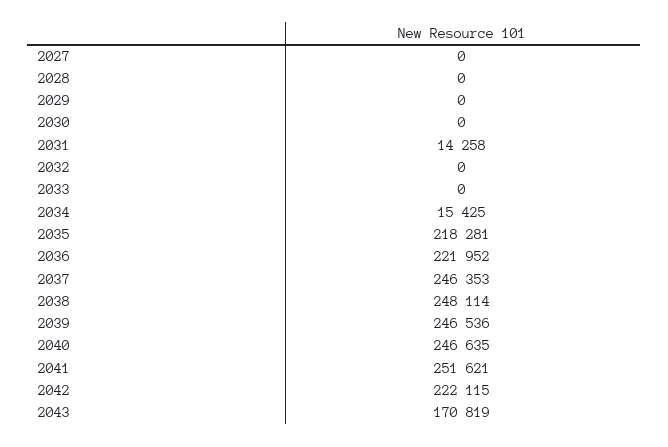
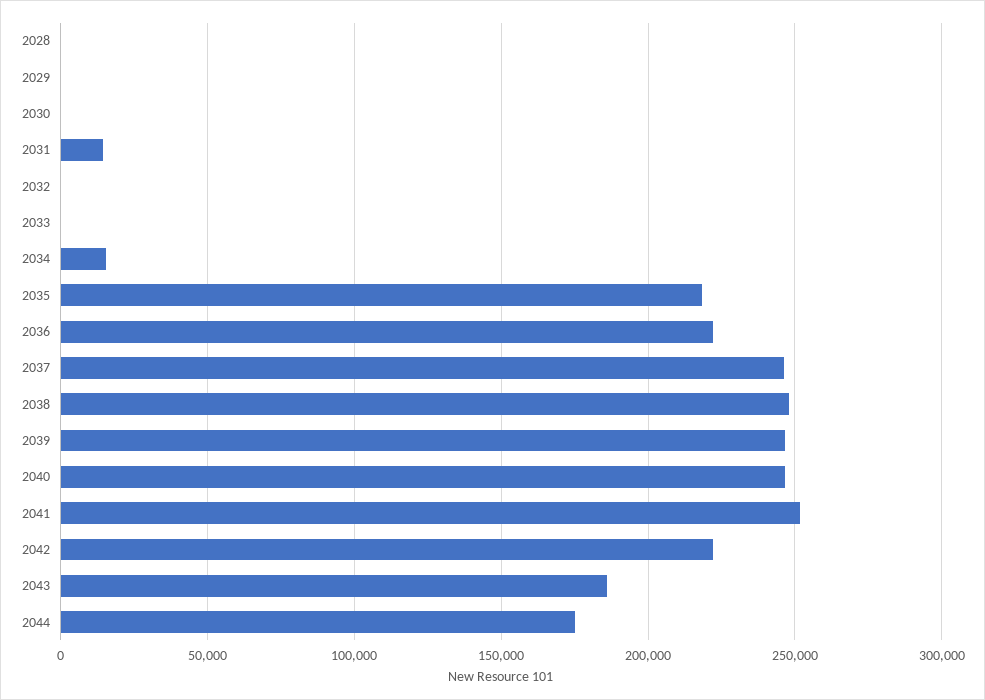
2027: 0 -> none
2043: 170819 -> 185000
2044: none -> 175000

